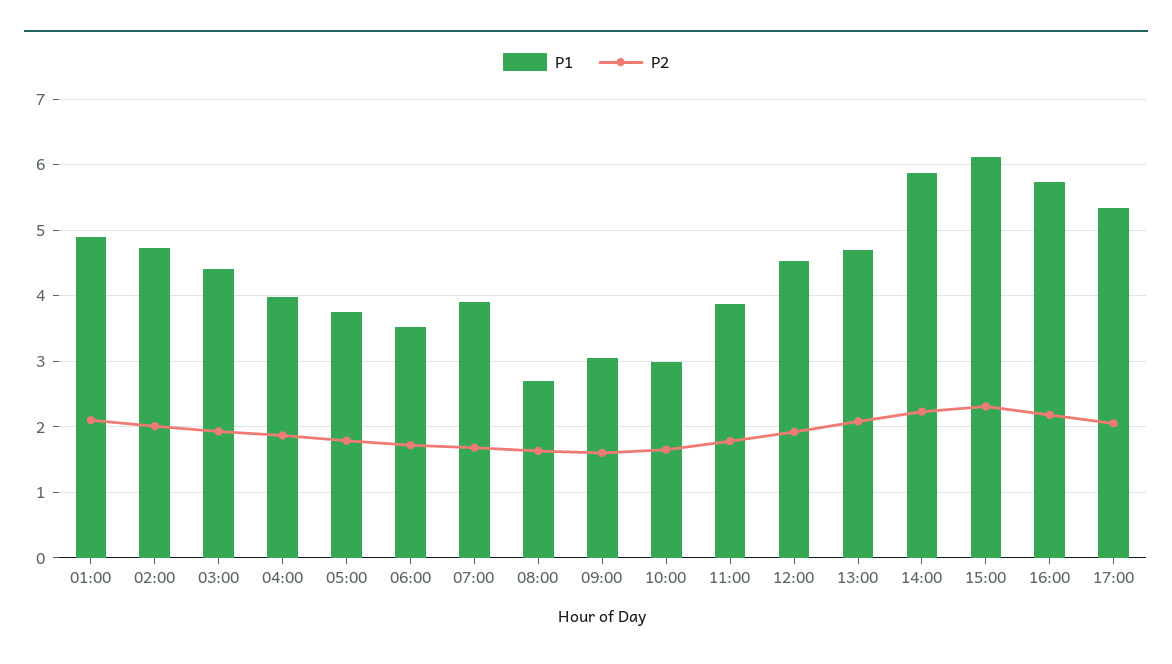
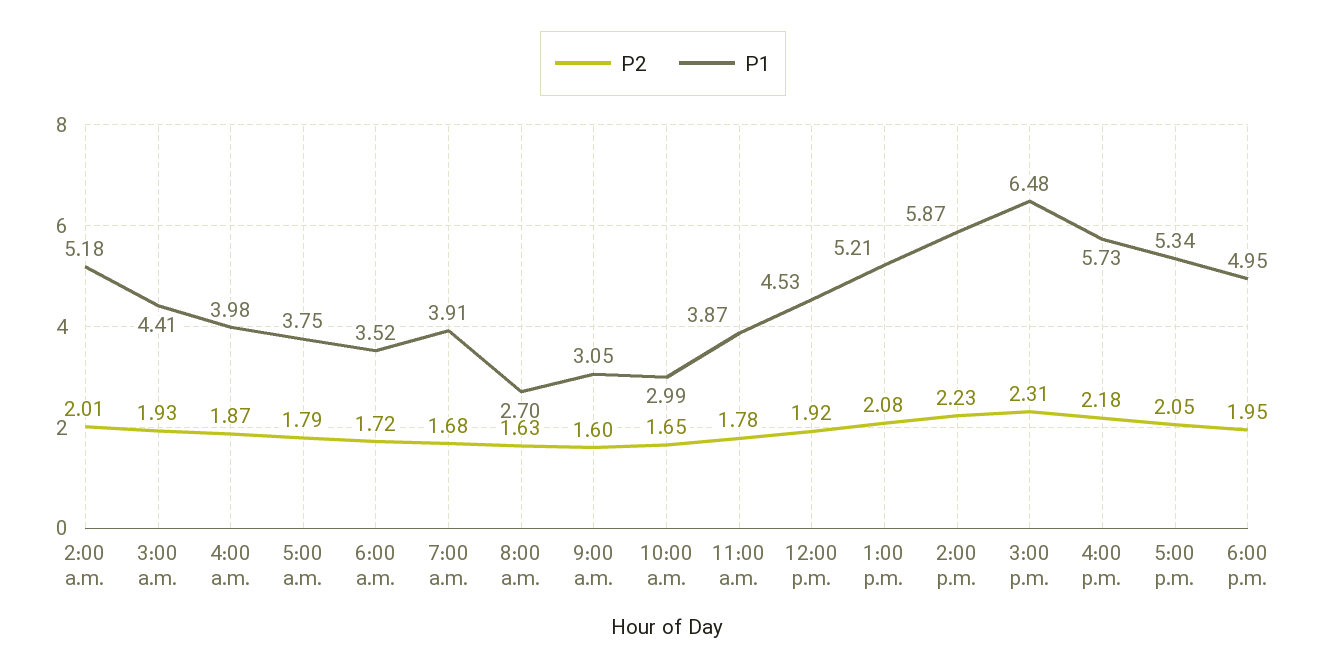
P1, 01:00: 4.9 -> none
P2, 01:00: 2.1 -> none
P1, 02:00: 4.7 -> 5.18
P1, 13:00: 4.7 -> 5.21
P1, 15:00: 6.1 -> 6.48
P2, 6:00 p.m.: none -> 1.95
P1, 6:00 p.m.: none -> 4.95

